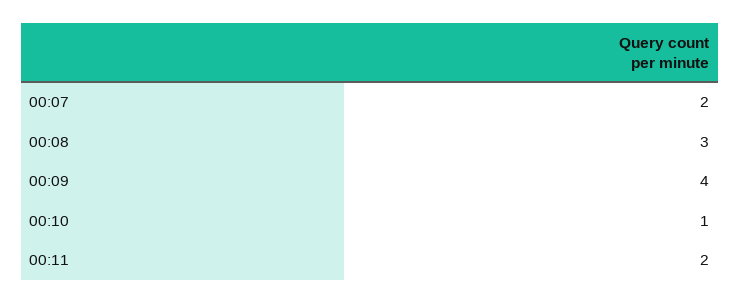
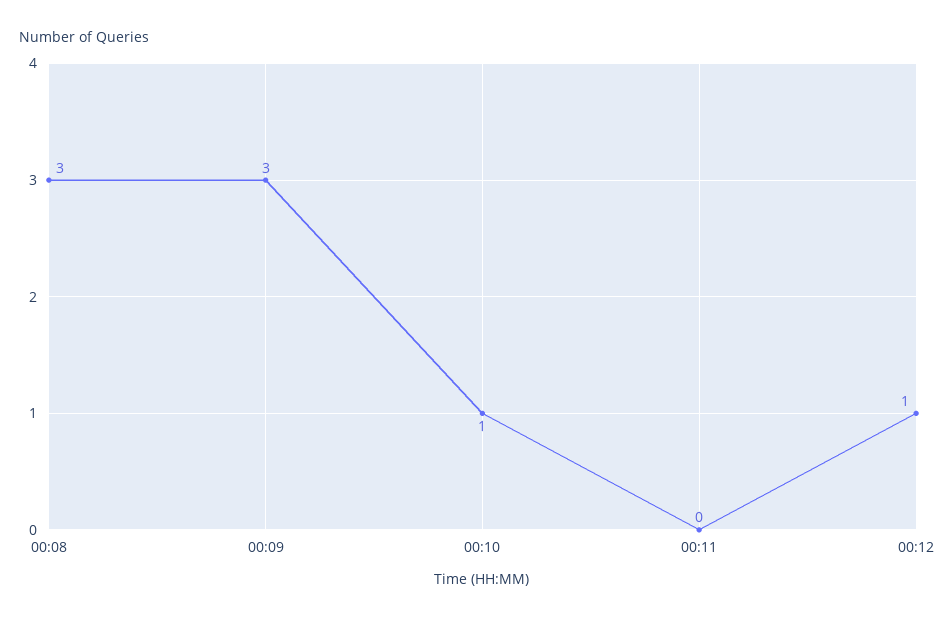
00:07: 2 -> none
00:09: 4 -> 3
00:11: 2 -> 0
00:12: none -> 1

